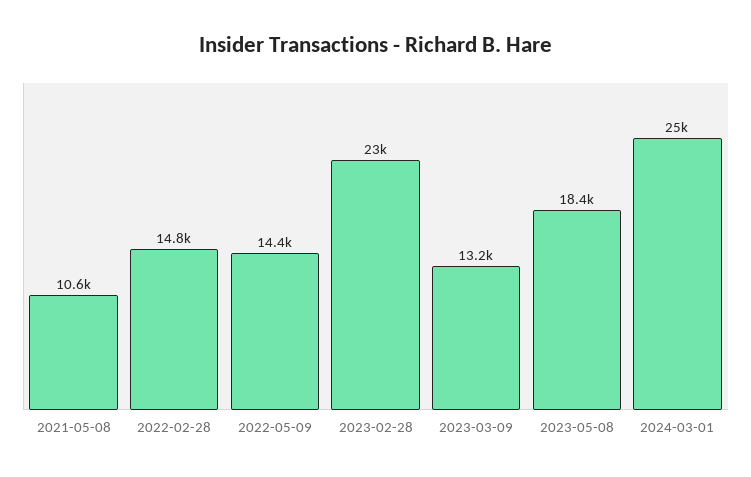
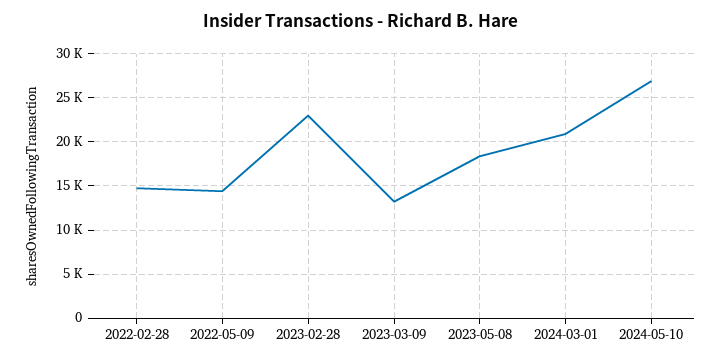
2021-05-08: 10600 -> none
2024-03-01: 25000 -> 21000
2024-05-10: none -> 27000

